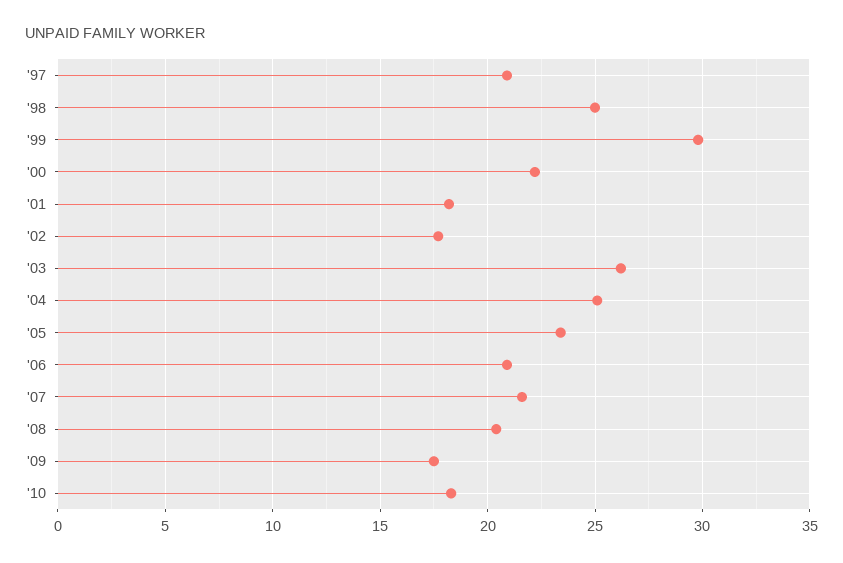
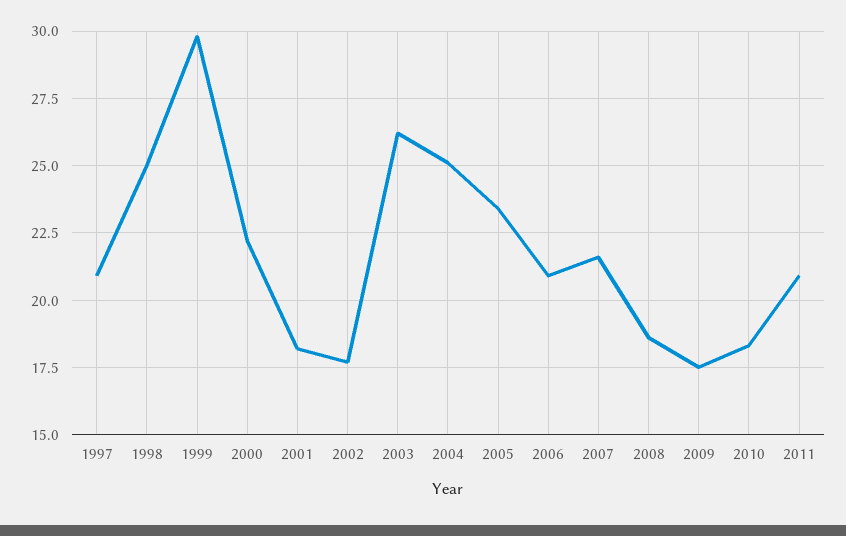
'08: 20.5 -> 18.5
2011: none -> 21

